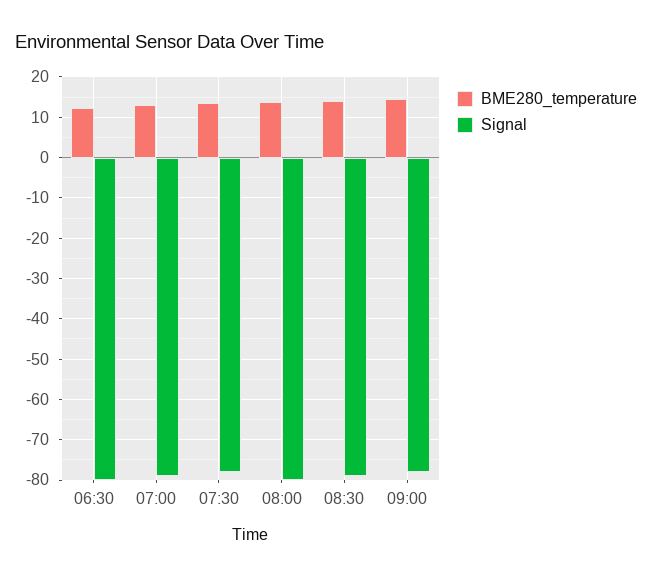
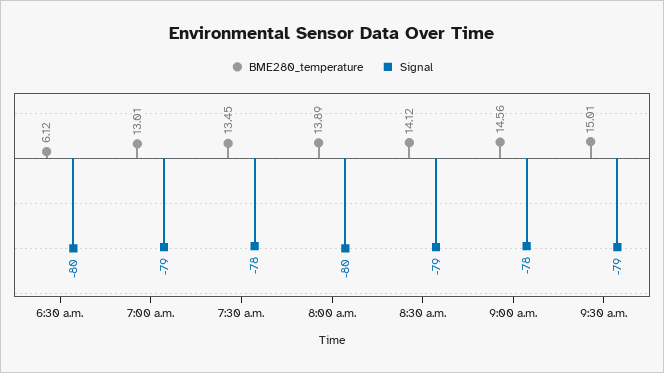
BME280_temperature, 06:30: 12 -> 6.12
BME280_temperature, 9:30 a.m.: none -> 15.01
Signal, 9:30 a.m.: none -> -79

